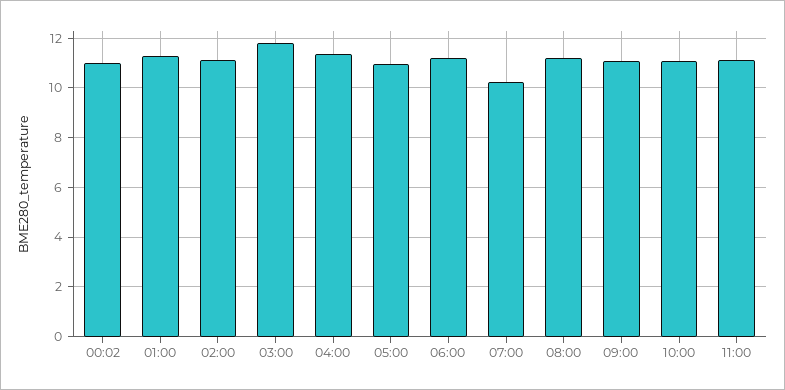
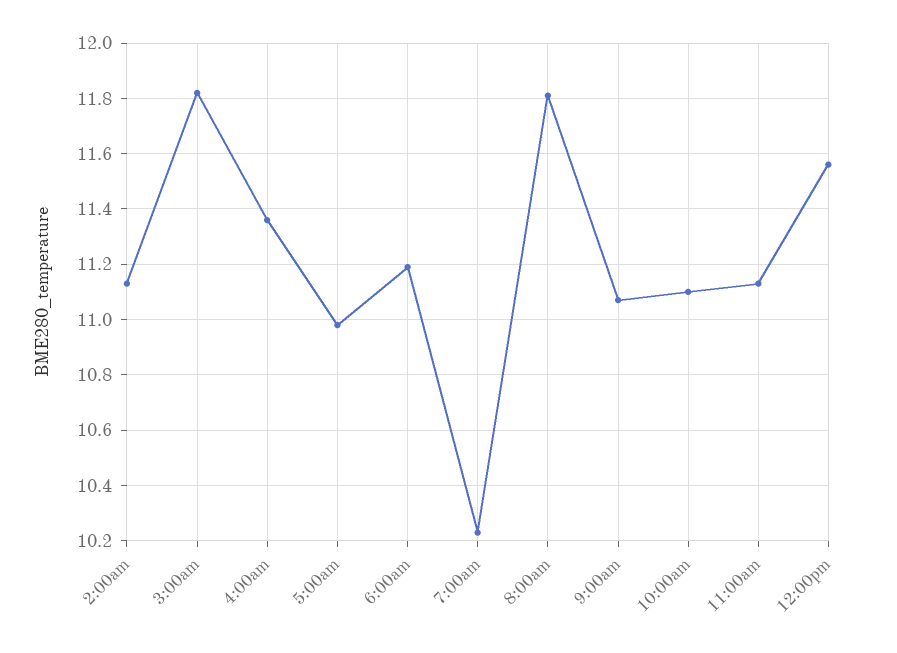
00:02: 11 -> none
01:00: 11.25 -> none
08:00: 11.25 -> 11.8
12:00pm: none -> 11.55

